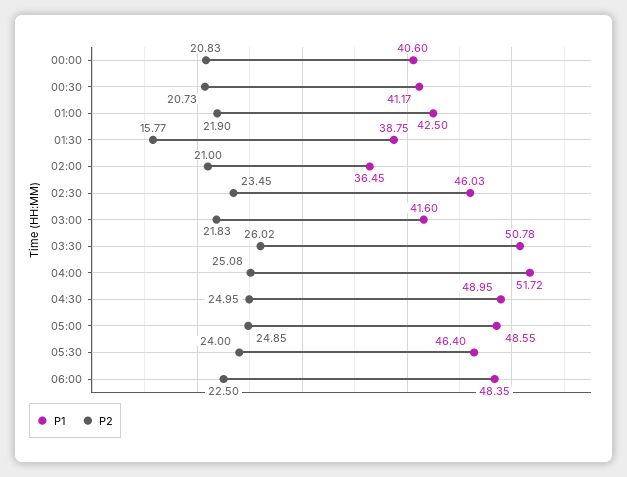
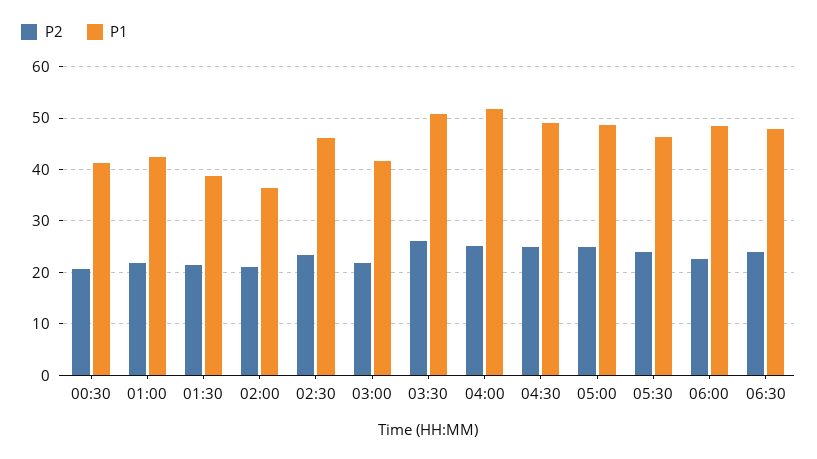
P1, 00:00: 40.6 -> none
P2, 00:00: 20.83 -> none
P2, 01:30: 15.77 -> 22
P2, 06:30: none -> 24
P1, 06:30: none -> 48

